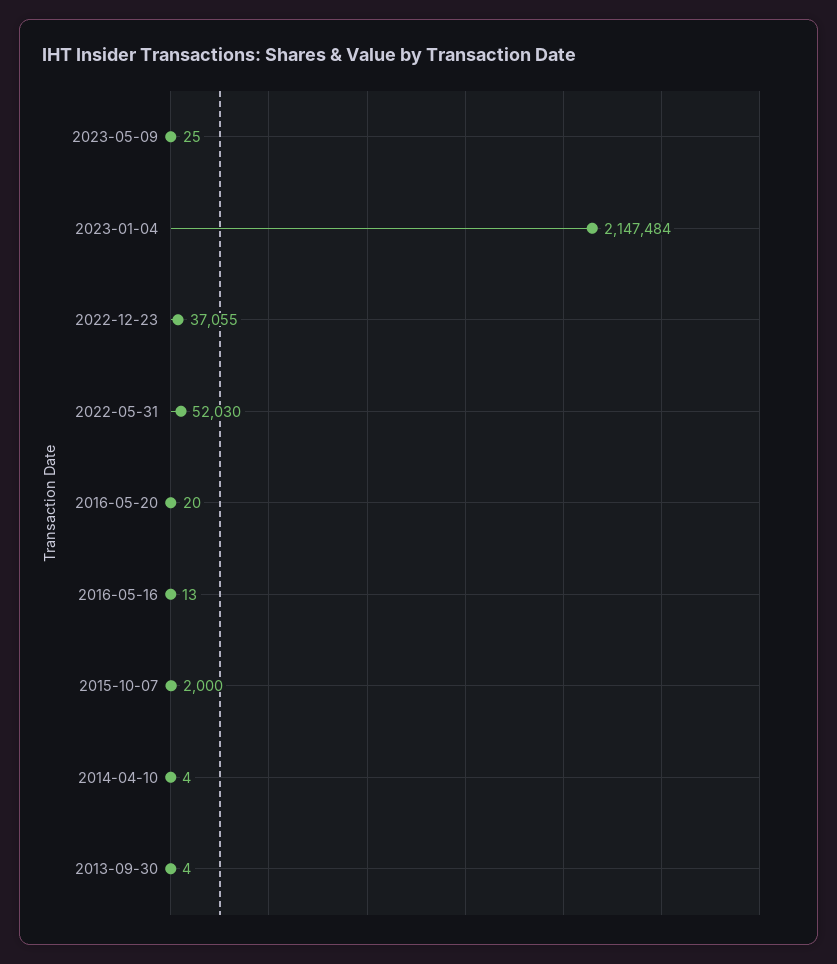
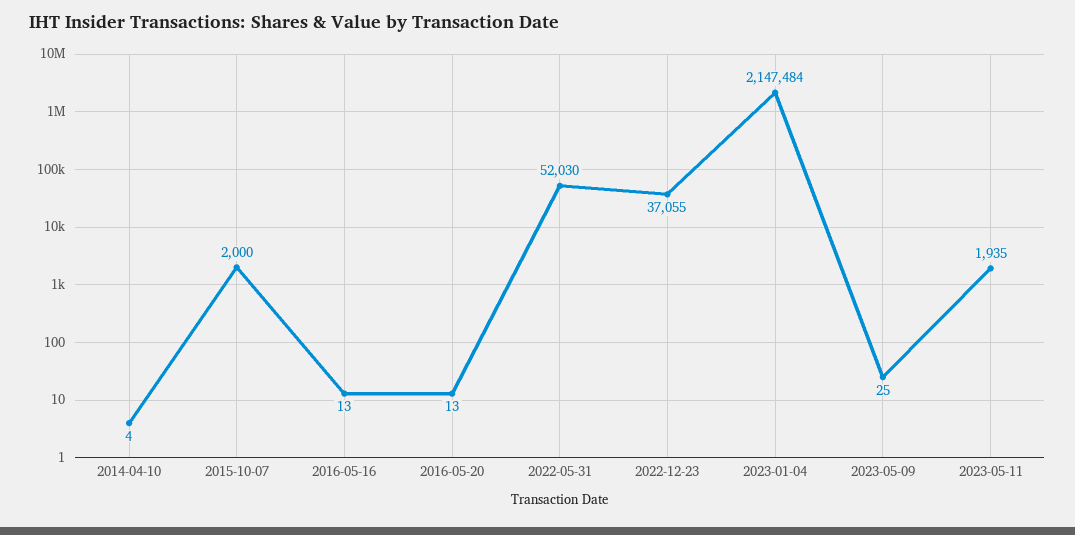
2016-05-20: 20 -> 13
2013-09-30: 4 -> none
2023-05-11: none -> 1935

